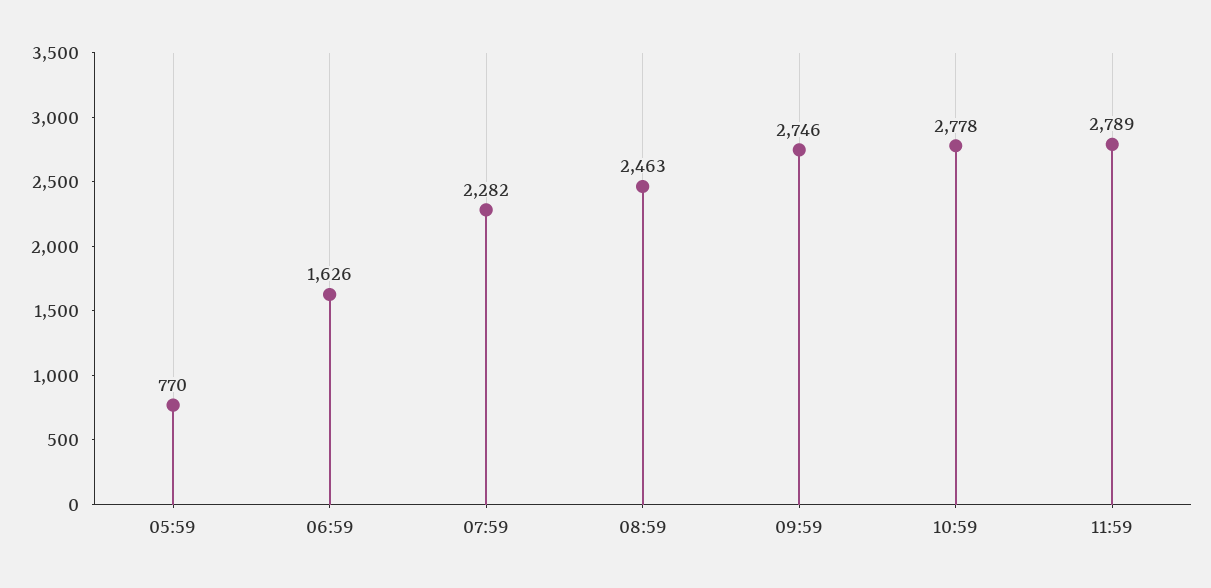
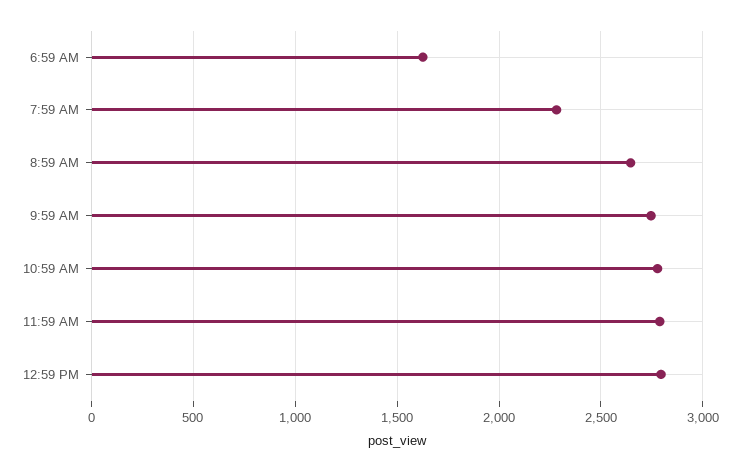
05:59: 770 -> none
08:59: 2463 -> 2650
12:59 PM: none -> 2800

